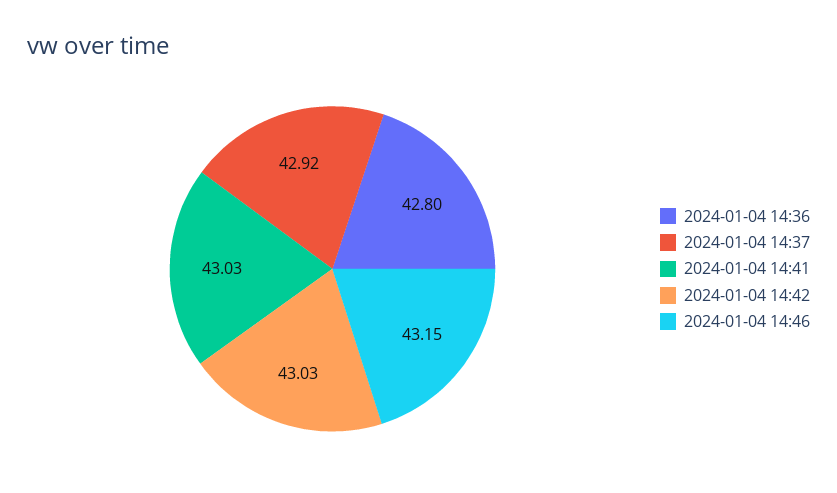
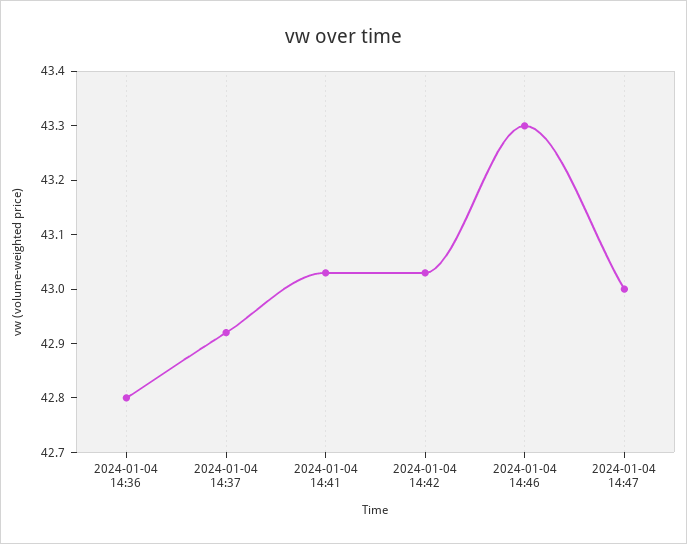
2024-01-04 14:46: 43.15 -> 43.3
2024-01-04 14:47: none -> 43

